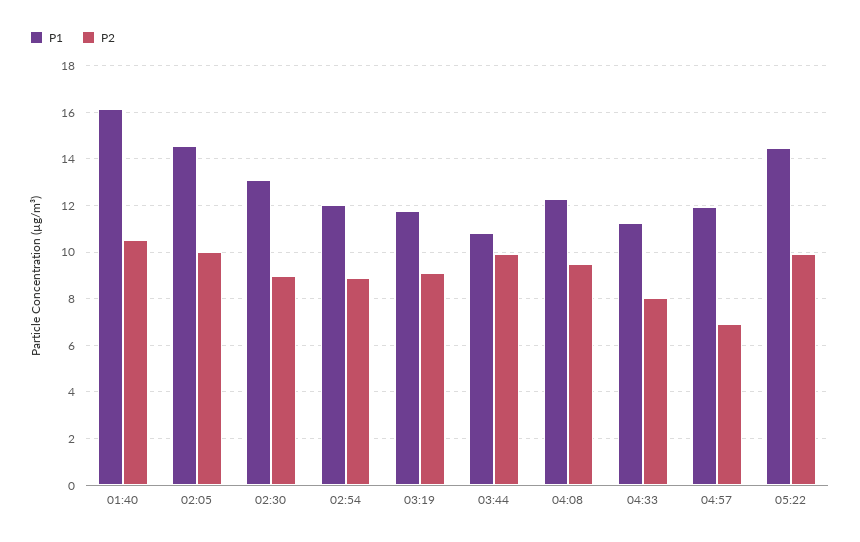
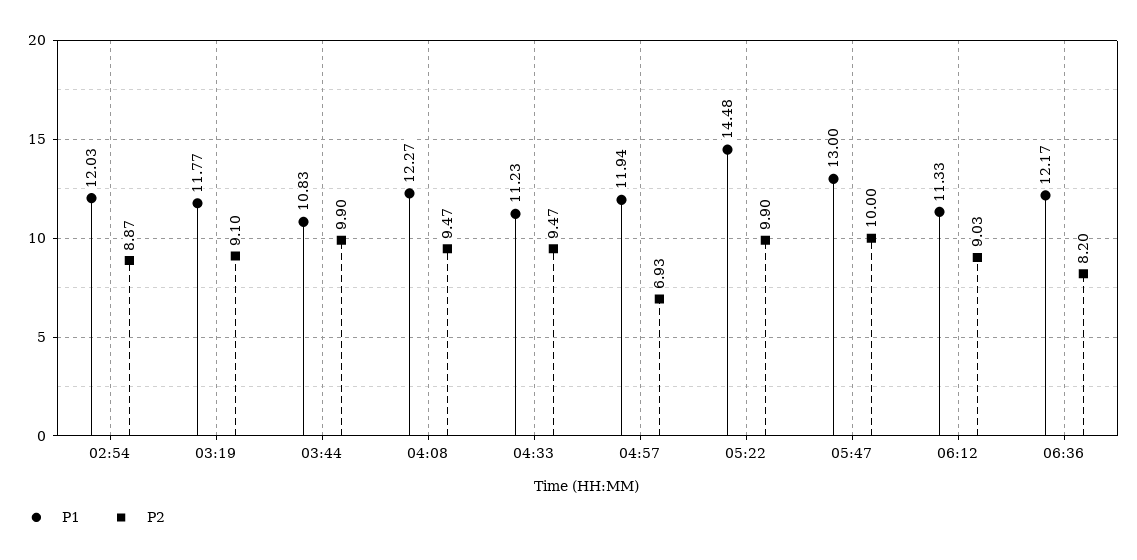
P1, 01:40: 16 -> none
P2, 01:40: 10.5 -> none
P1, 02:05: 14.5 -> none
P2, 02:05: 10 -> none
P1, 02:30: 13 -> none
P2, 02:30: 9 -> none
P2, 04:33: 8 -> 9.47
P1, 05:47: none -> 13
P2, 05:47: none -> 10
P1, 06:12: none -> 11.33
P2, 06:12: none -> 9.03
P1, 06:36: none -> 12.17
P2, 06:36: none -> 8.2

